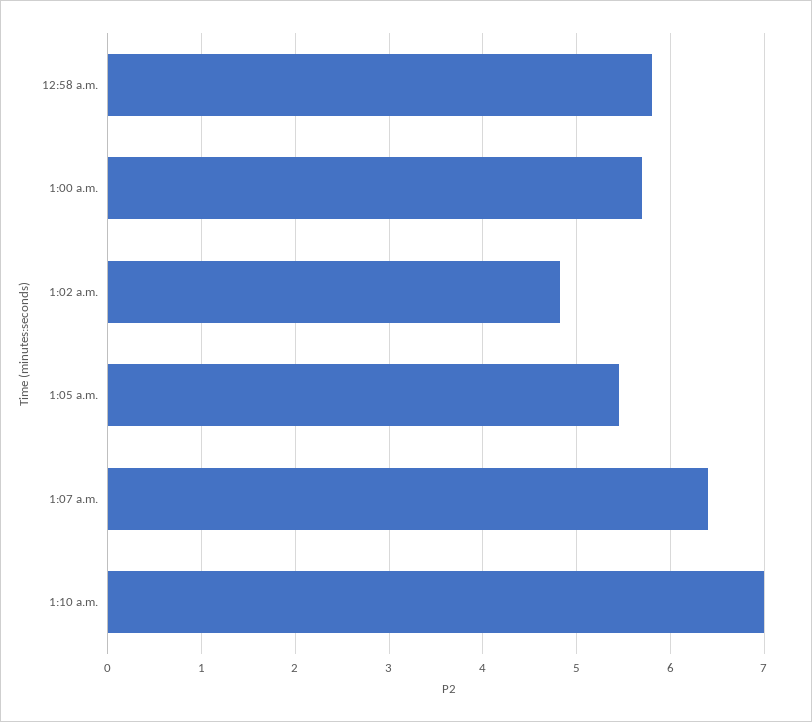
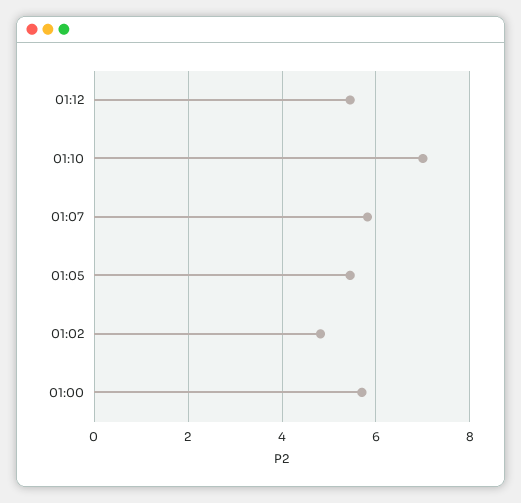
12:58 a.m.: 5.8 -> none
1:07 a.m.: 6.4 -> 5.8
01:12: none -> 5.4

